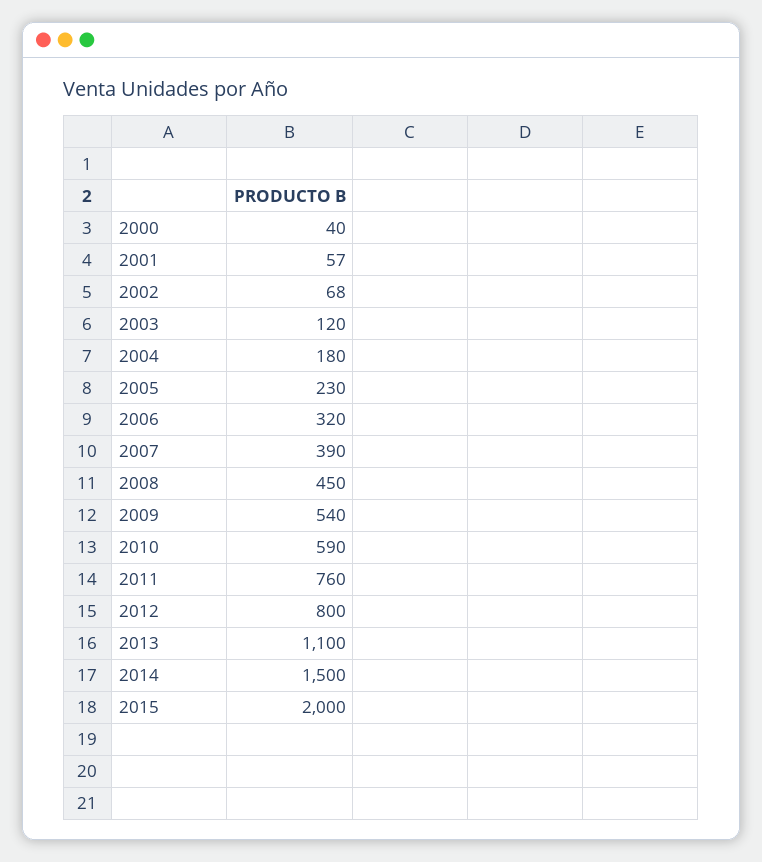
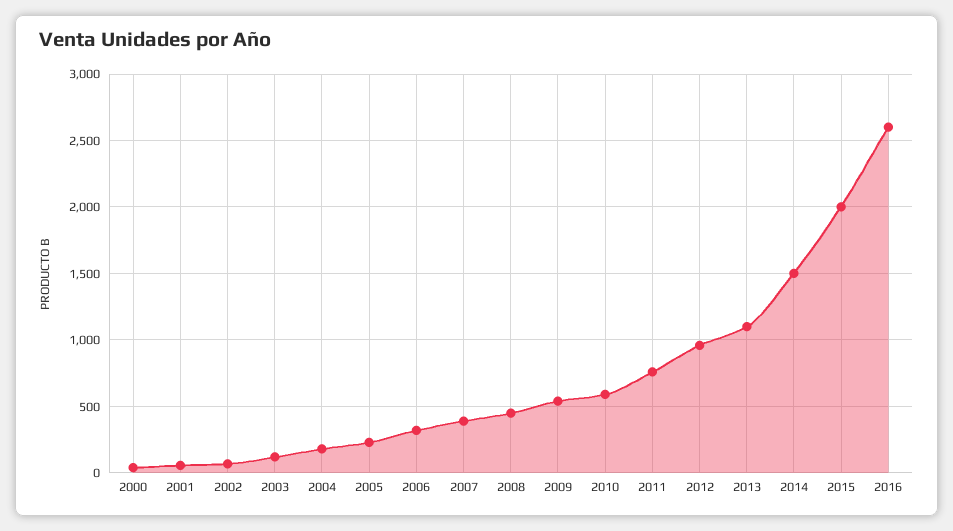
2012: 800 -> 950
2016: none -> 2600

